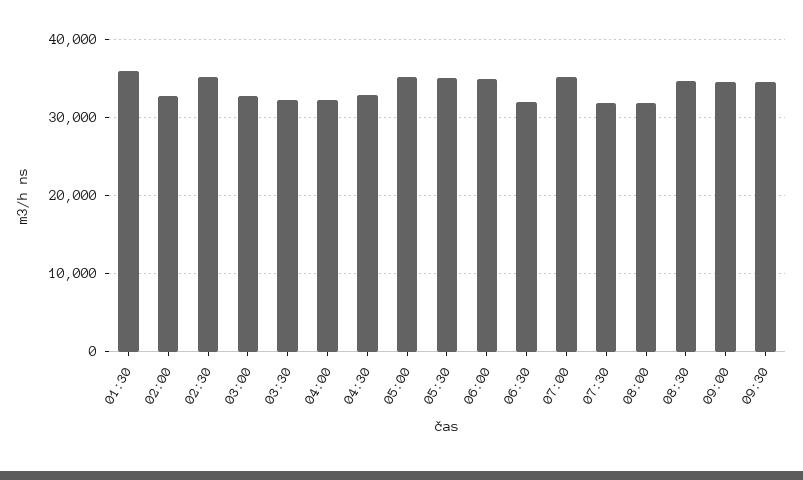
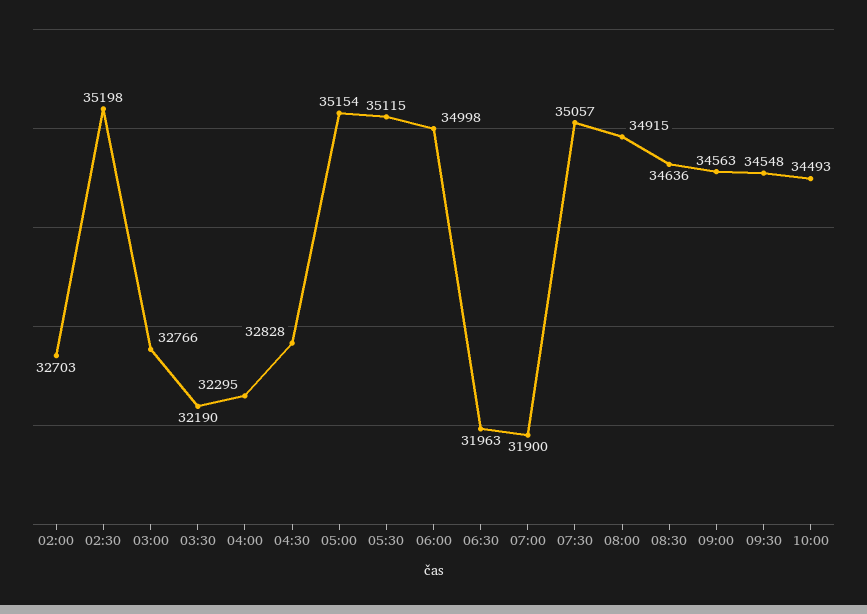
01:30: 36000 -> none
07:00: 35000 -> 31900
07:30: 32000 -> 35057
08:00: 32000 -> 34915
10:00: none -> 34493

